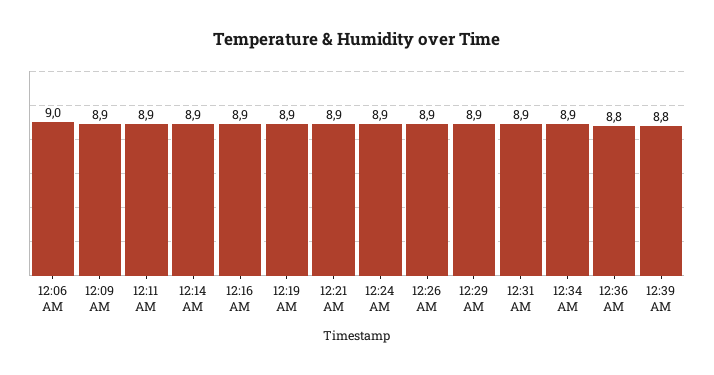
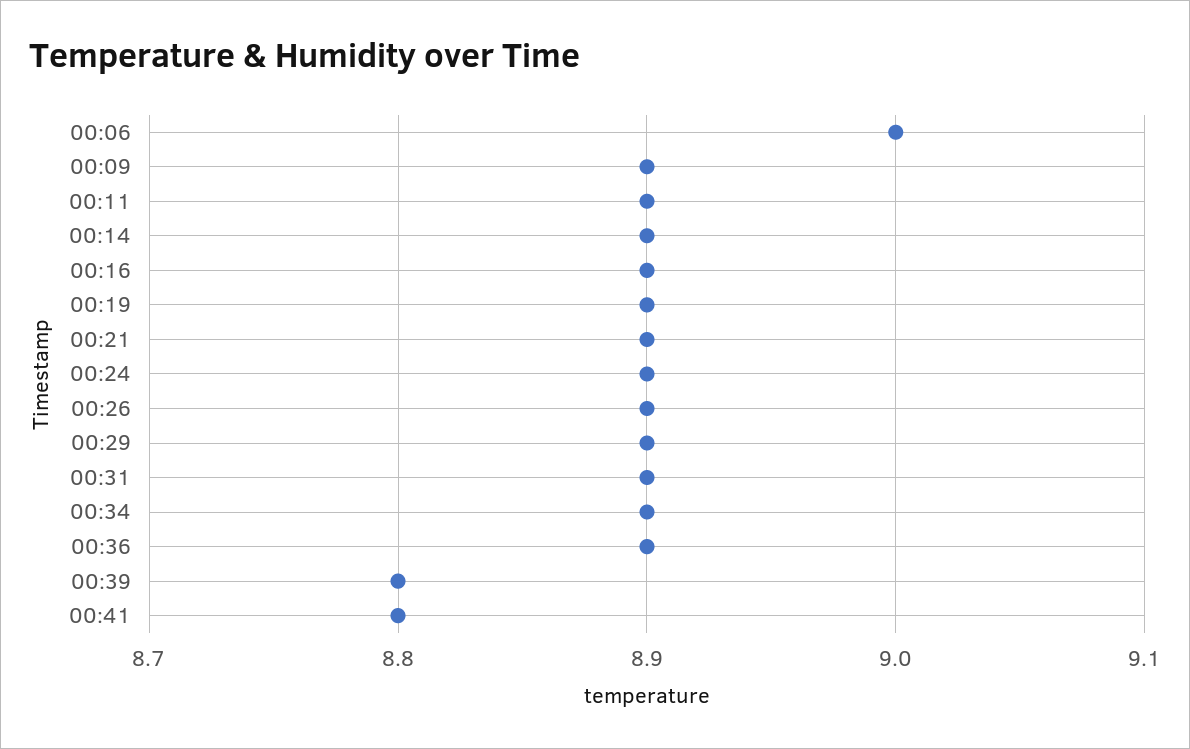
12:36 AM: 8.8 -> 8.9
00:41: none -> 8.8

